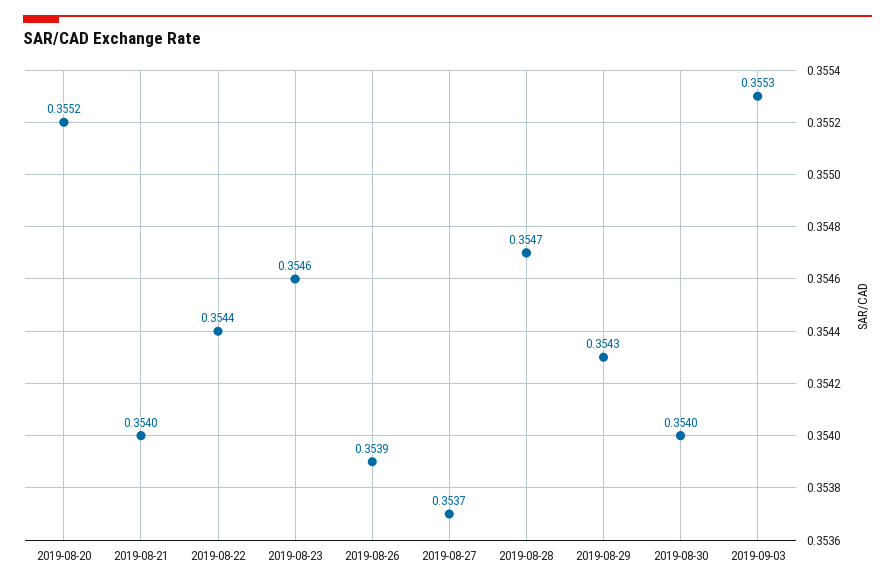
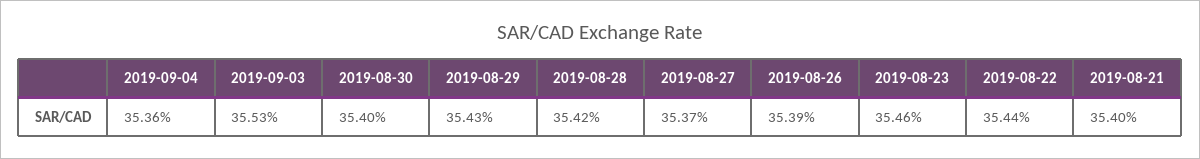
2019-08-20: 0.3552 -> none
2019-08-28: 0.3547 -> 0.3542
2019-09-04: none -> 0.3536

